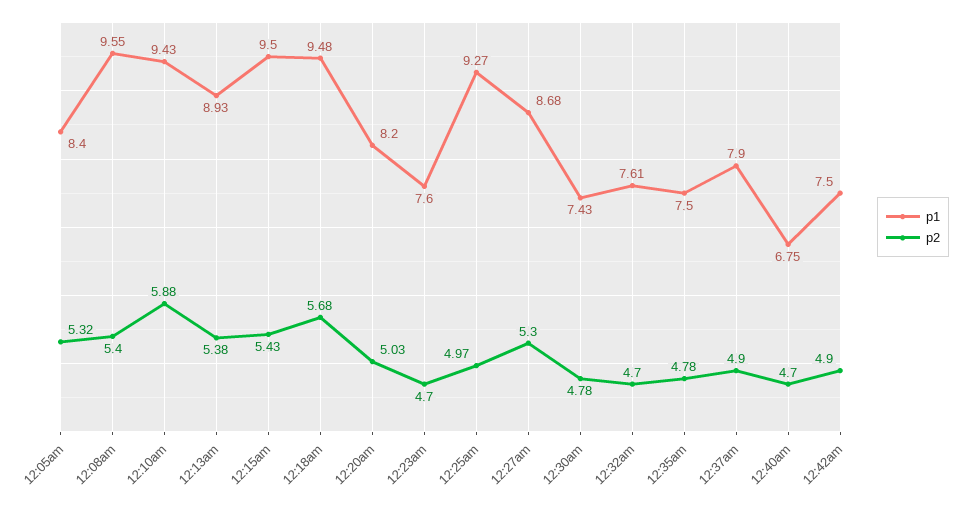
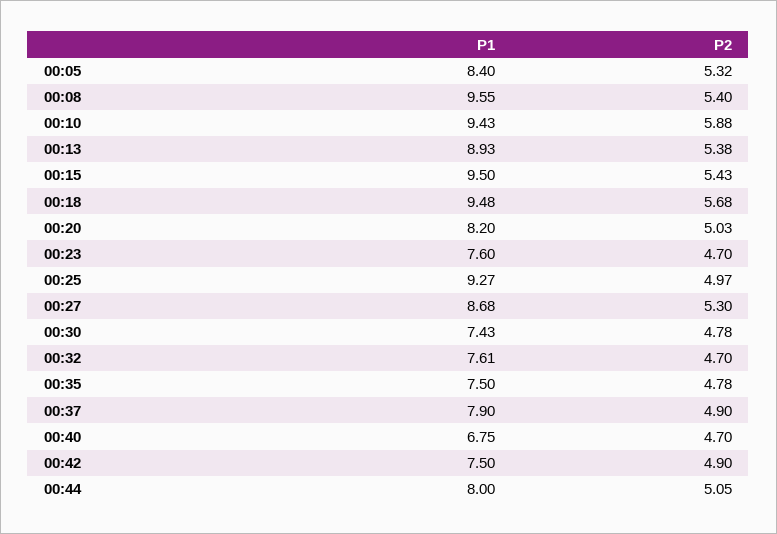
p1, 00:44: none -> 8
p2, 00:44: none -> 5.05

